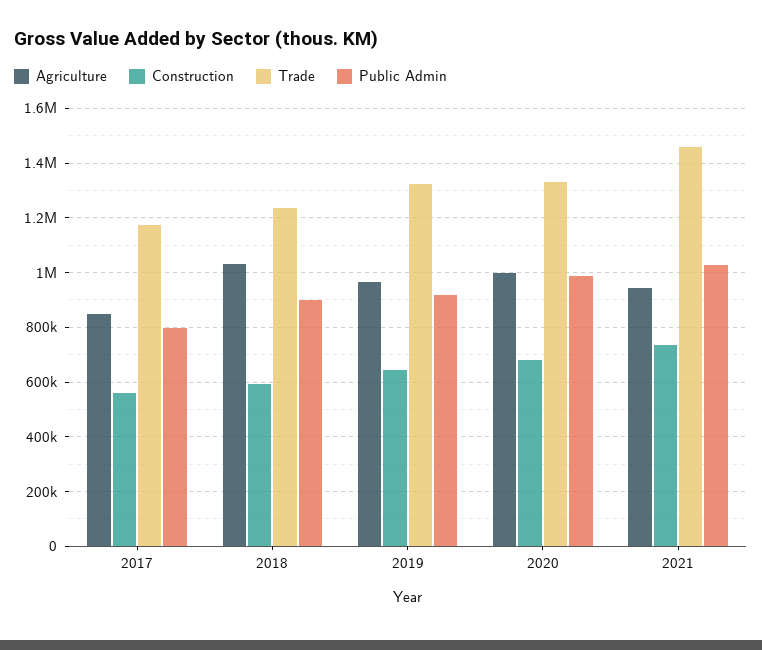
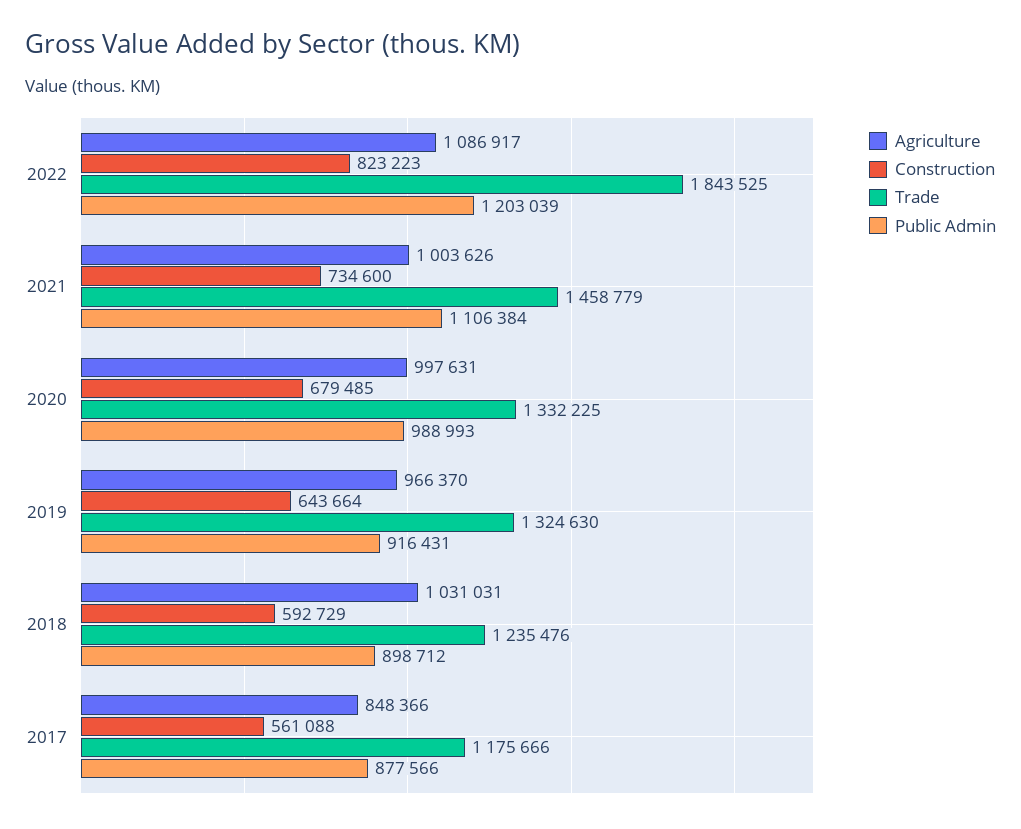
Public Admin, 2017: 800000 -> 877566
Agriculture, 2021: 950000 -> 1003626
Public Admin, 2021: 1025000 -> 1106384
Agriculture, 2022: none -> 1086917
Construction, 2022: none -> 823223
Trade, 2022: none -> 1843525
Public Admin, 2022: none -> 1203039

